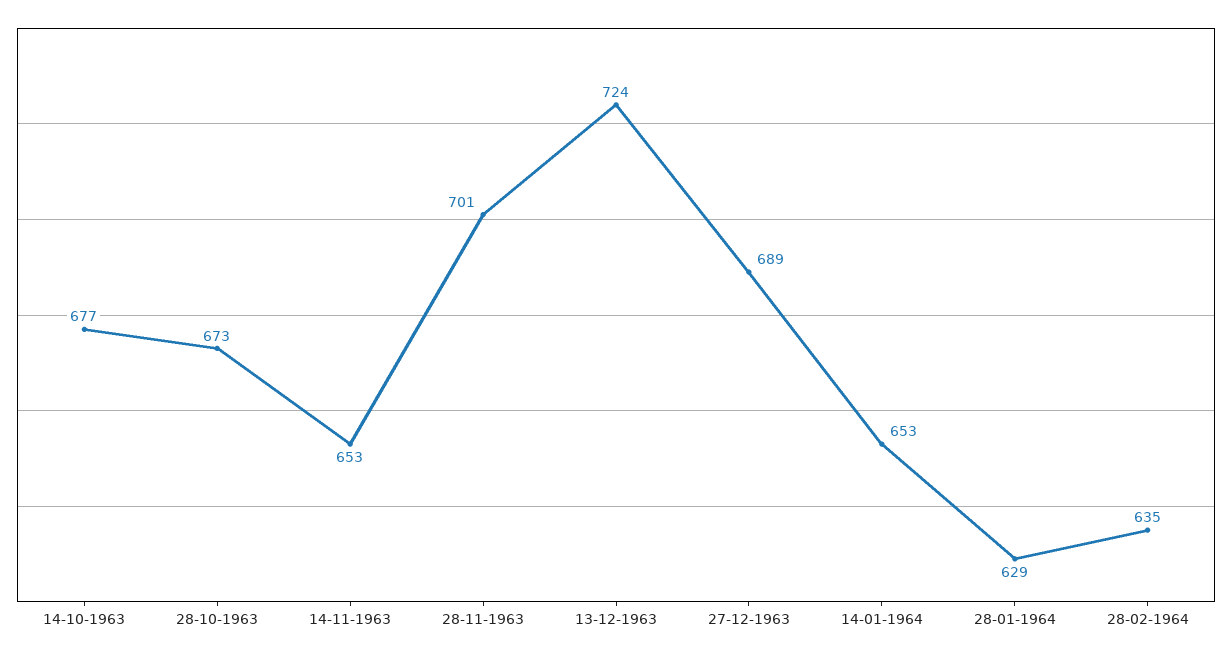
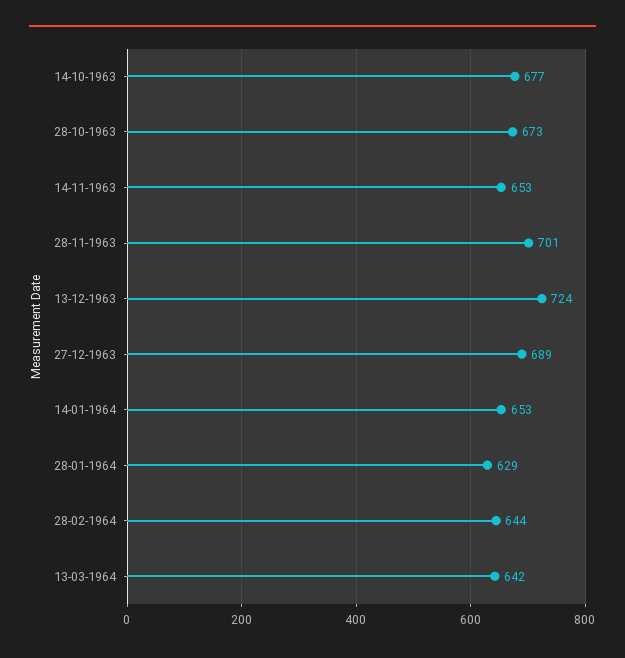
28-02-1964: 635 -> 644
13-03-1964: none -> 642

